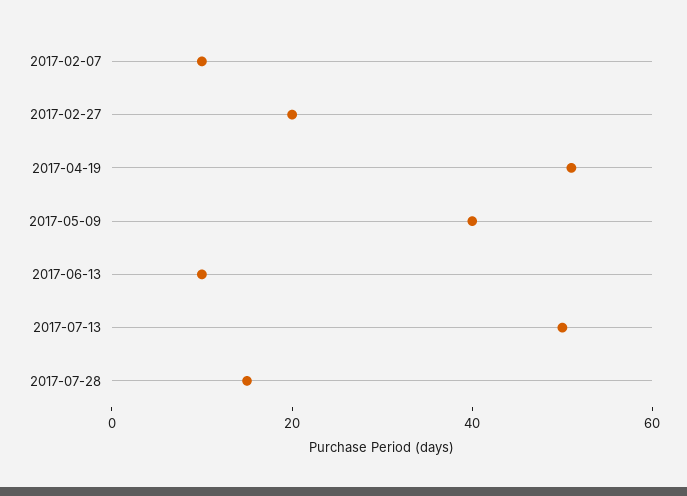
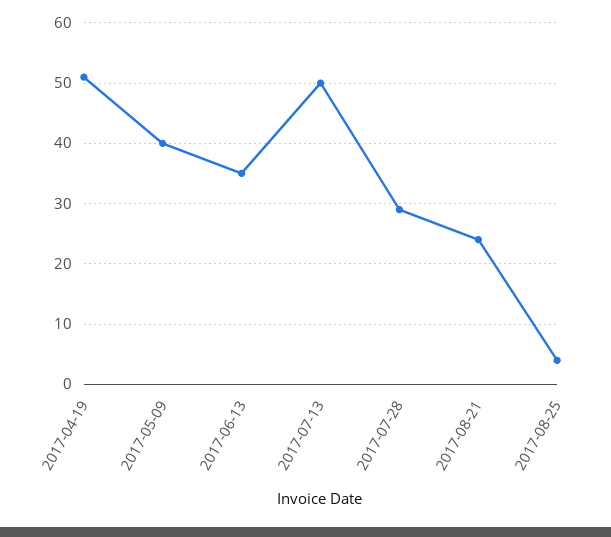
2017-02-07: 10 -> none
2017-02-27: 20 -> none
2017-06-13: 10 -> 35
2017-07-28: 15 -> 29
2017-08-21: none -> 24
2017-08-25: none -> 4

